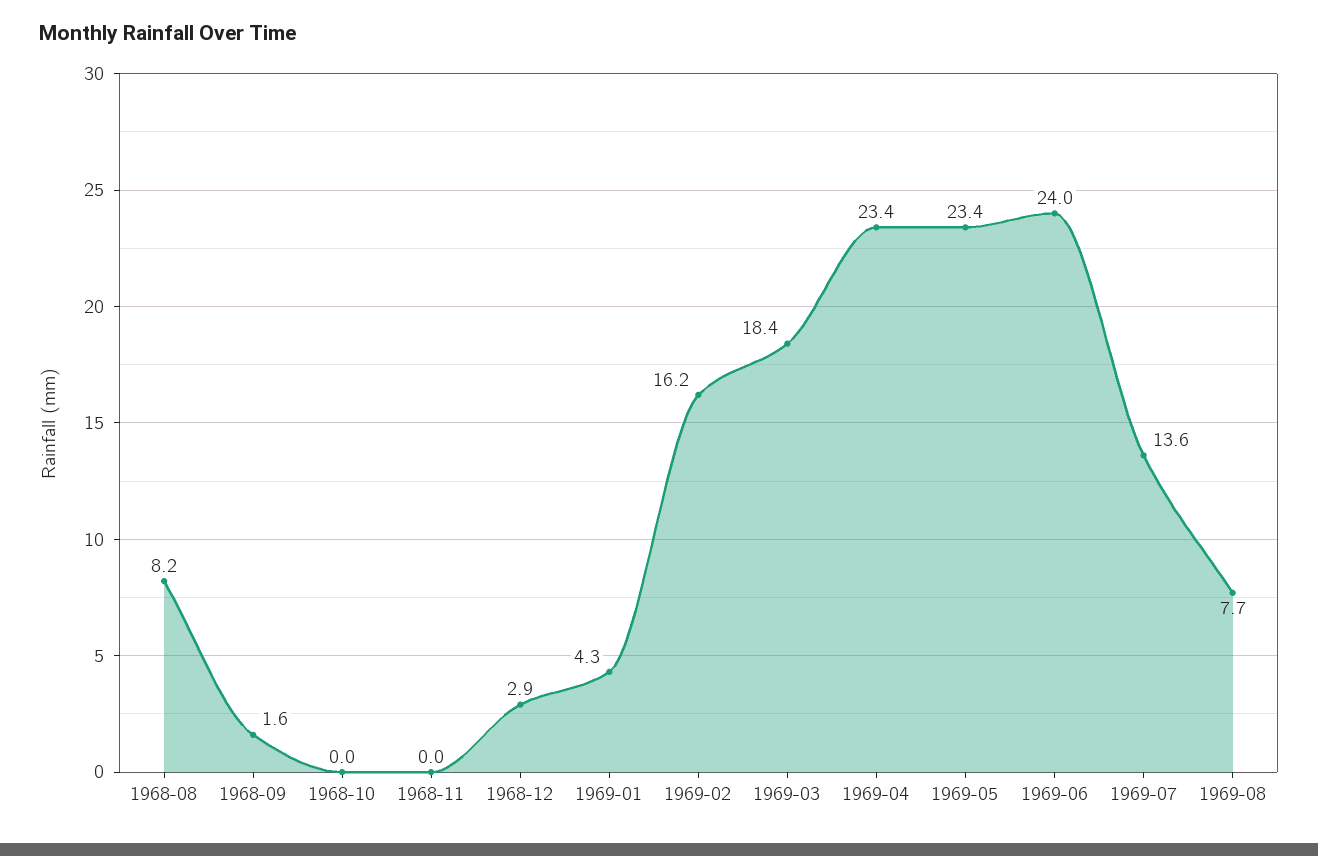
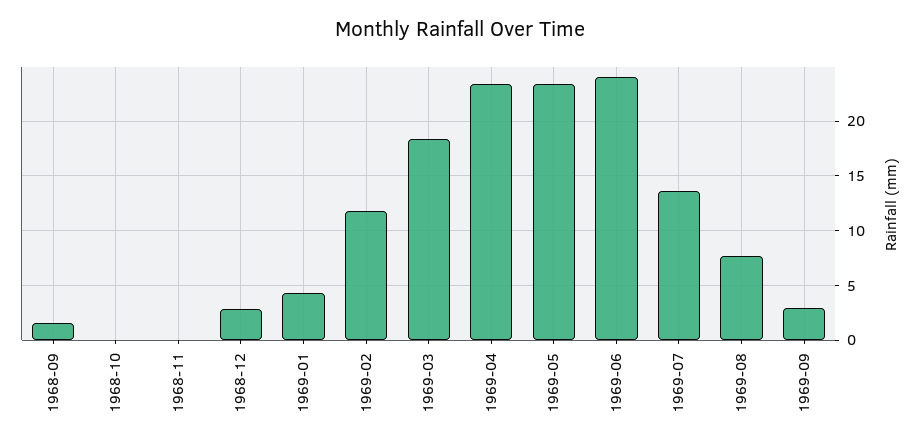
1968-08: 8.2 -> none
1969-02: 16.2 -> 12
1969-09: none -> 3

